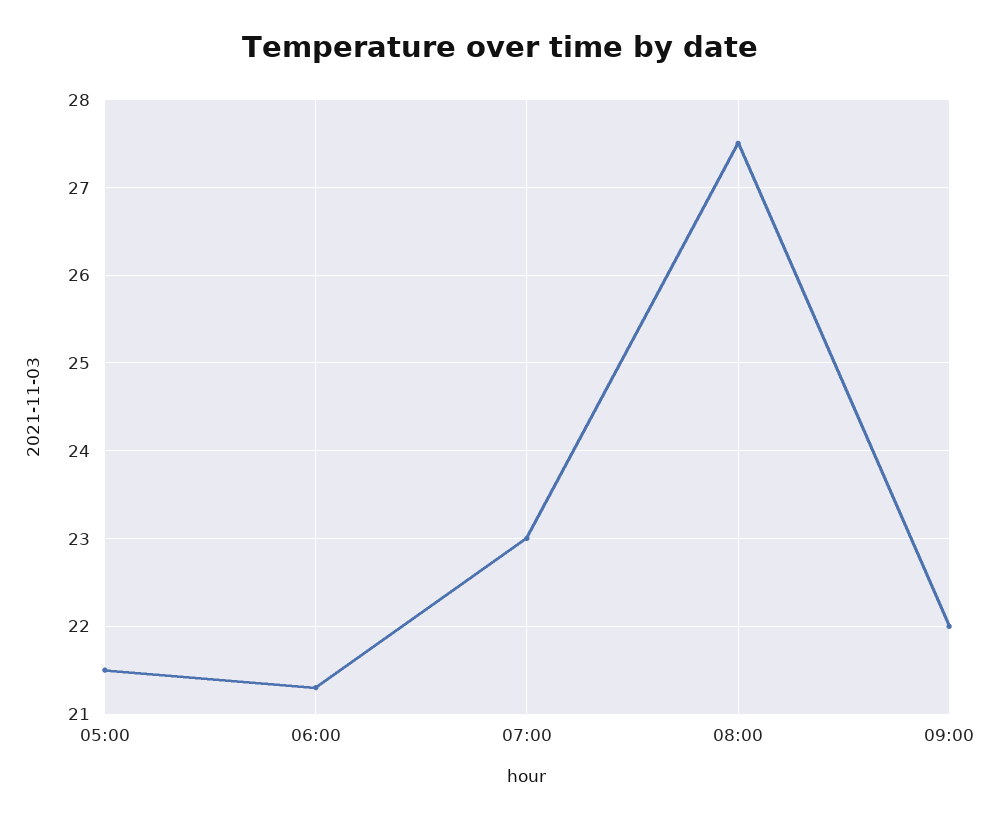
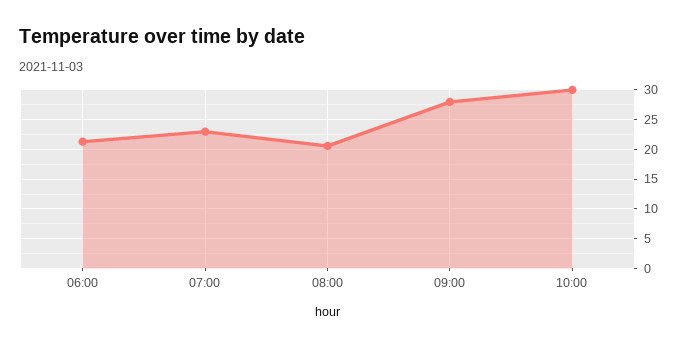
05:00: 21.5 -> none
08:00: 27.5 -> 20
09:00: 22 -> 27.5
10:00: none -> 30

